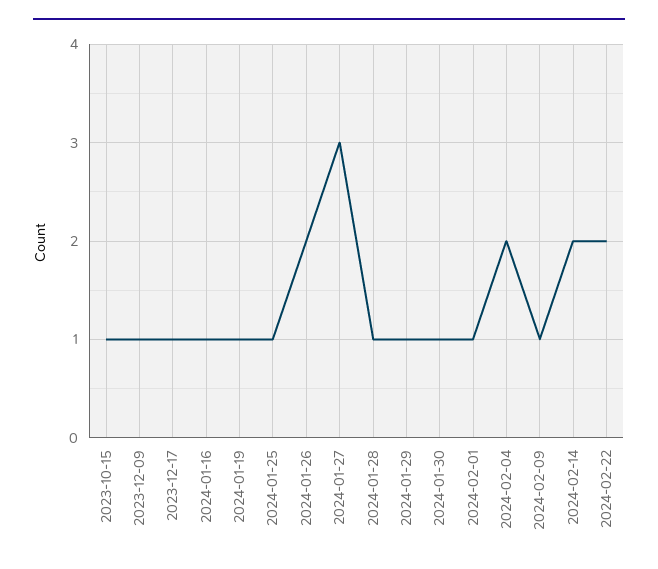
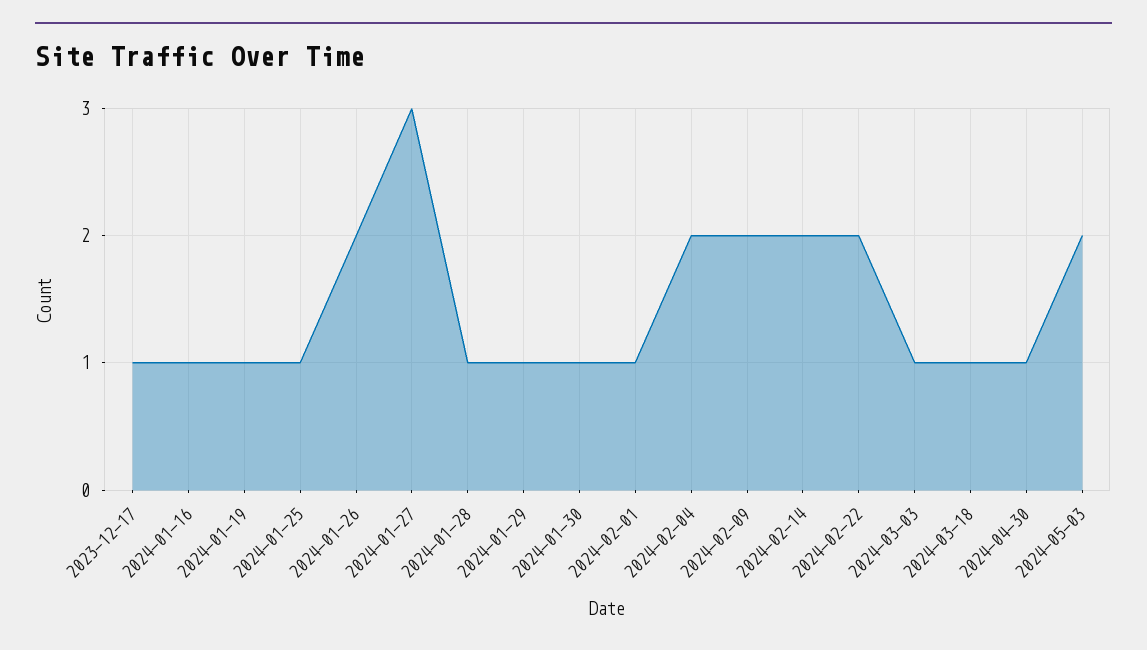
2023-10-15: 1 -> none
2023-12-09: 1 -> none
2024-02-09: 1 -> 2
2024-03-03: none -> 1
2024-03-18: none -> 1
2024-04-30: none -> 1
2024-05-03: none -> 2

